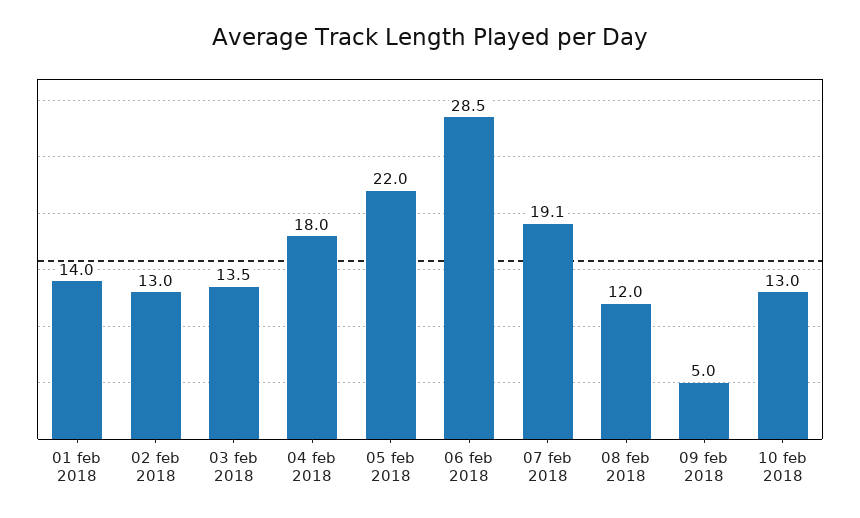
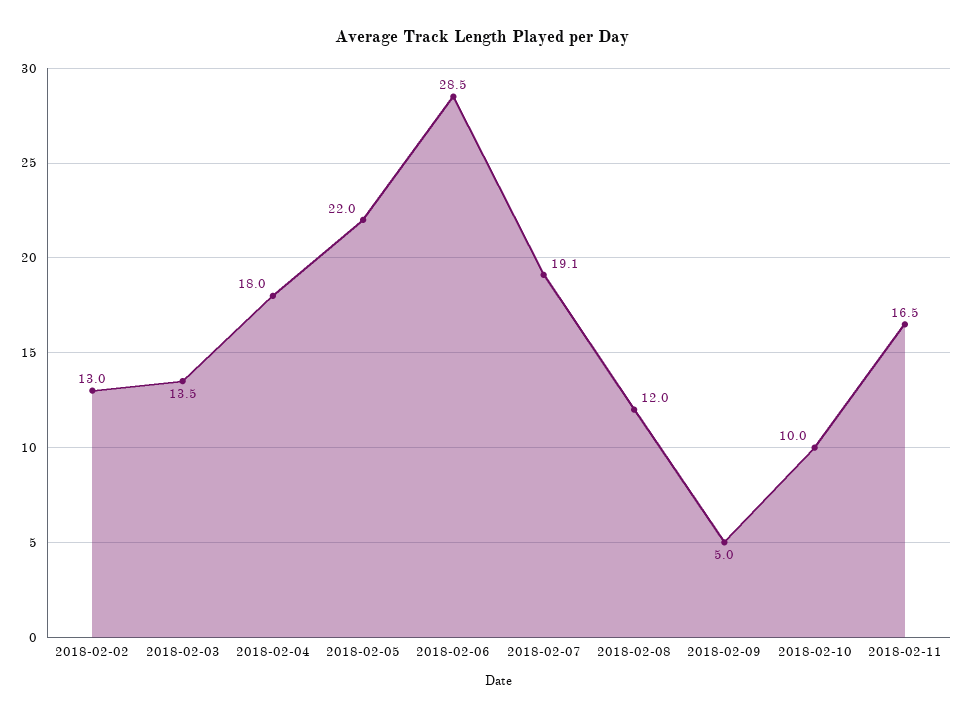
01 feb 2018: 14 -> none
10 feb 2018: 13 -> 10
2018-02-11: none -> 16.5

